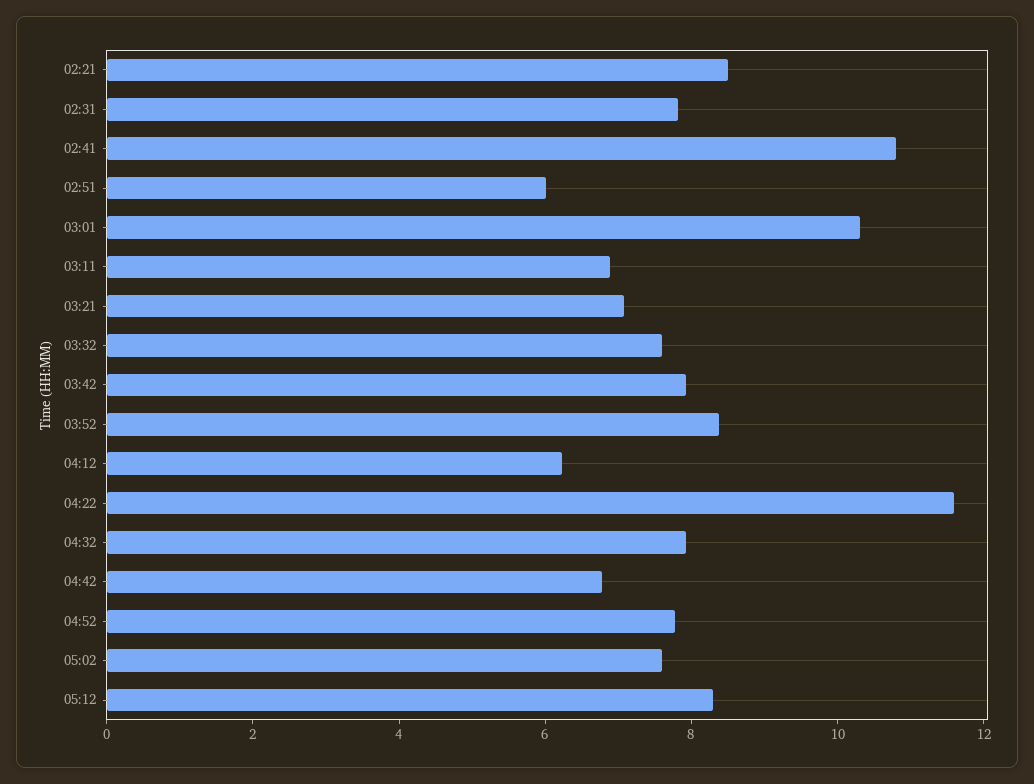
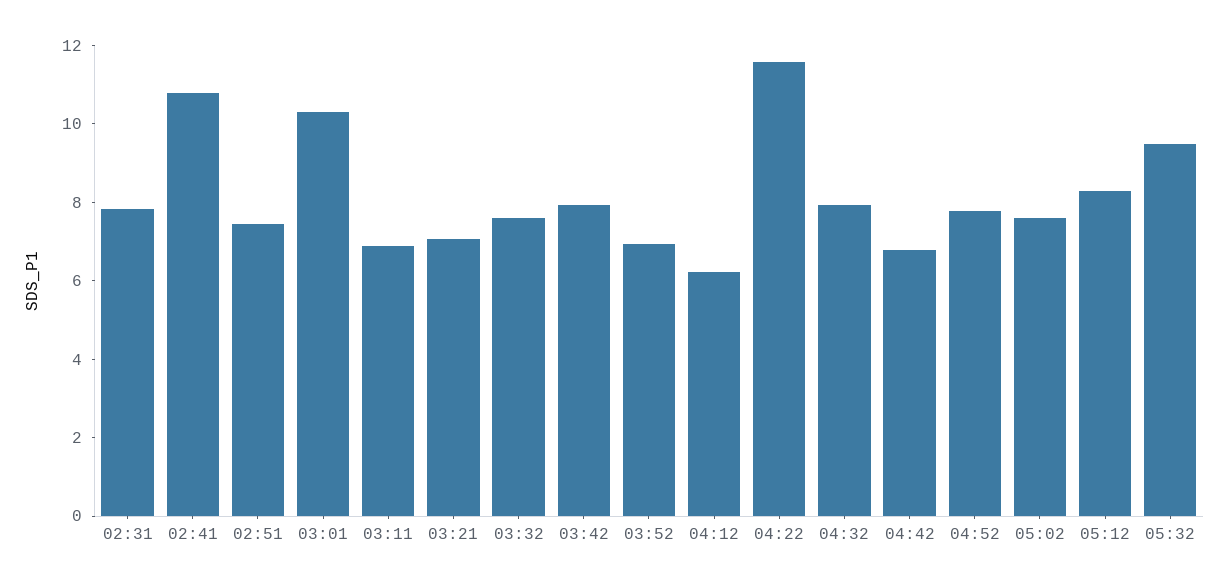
02:21: 8.5 -> none
02:51: 6 -> 7.5
03:52: 8.5 -> 7
05:32: none -> 9.5

